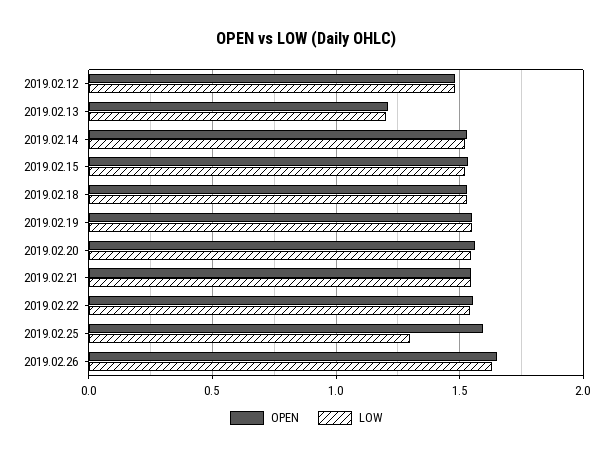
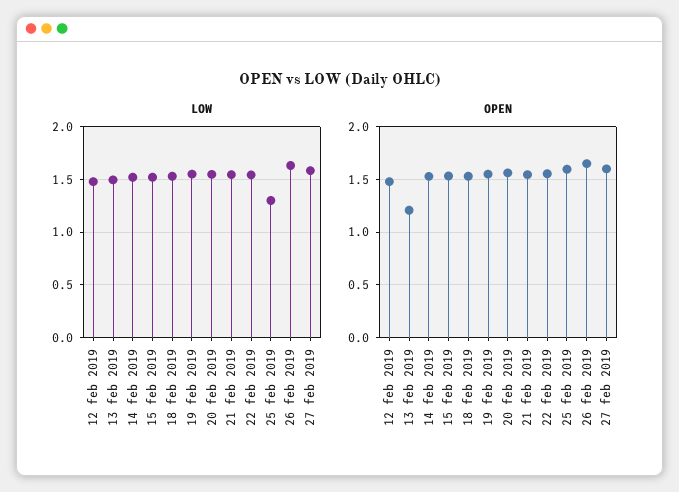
LOW, 2019.02.13: 1.2 -> 1.5
LOW, 27 feb 2019: none -> 1.6
OPEN, 27 feb 2019: none -> 1.6

